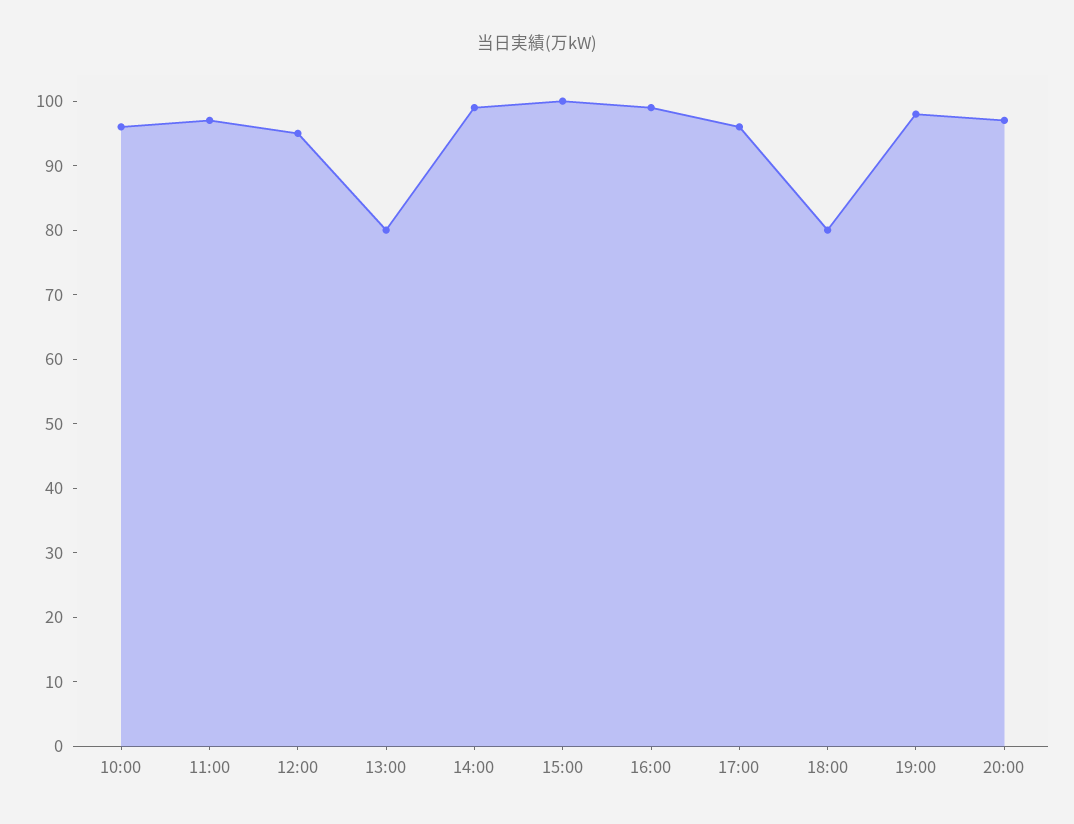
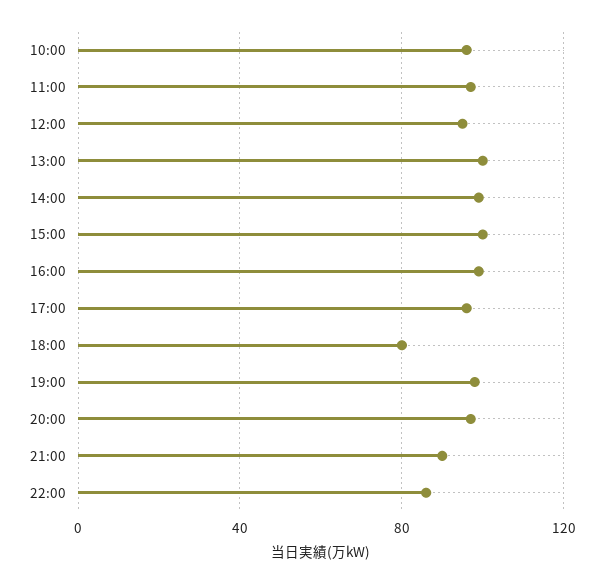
13:00: 80 -> 100
21:00: none -> 90
22:00: none -> 85

